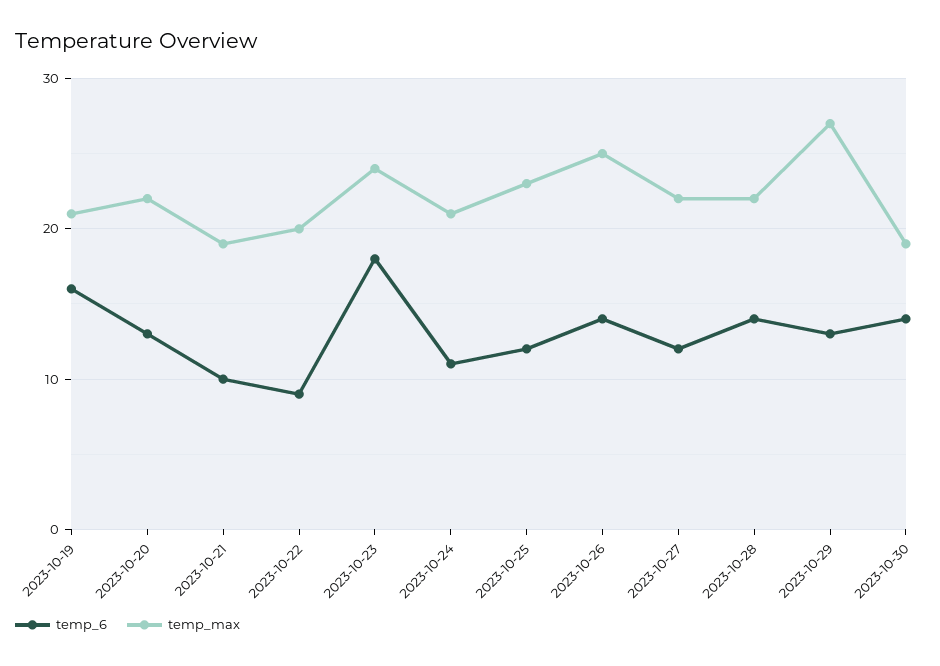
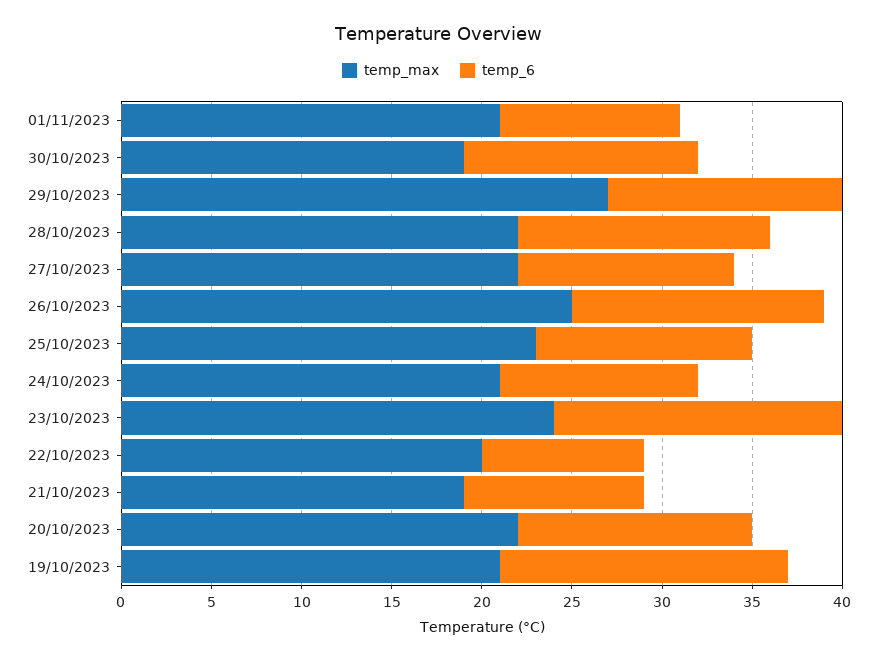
temp_6, 2023-10-23: 18 -> 16
temp_6, 2023-10-30: 14 -> 13
temp_max, 01/11/2023: none -> 21
temp_6, 01/11/2023: none -> 10

